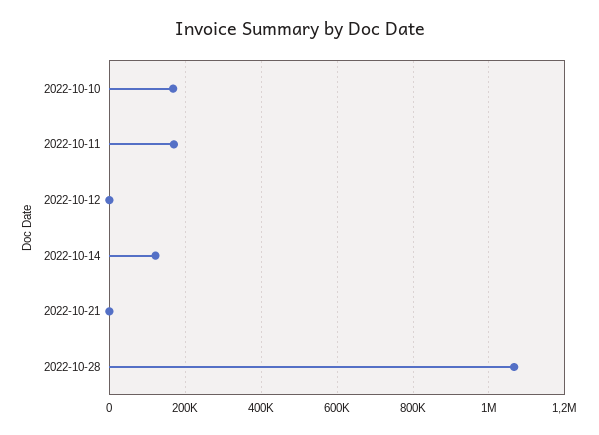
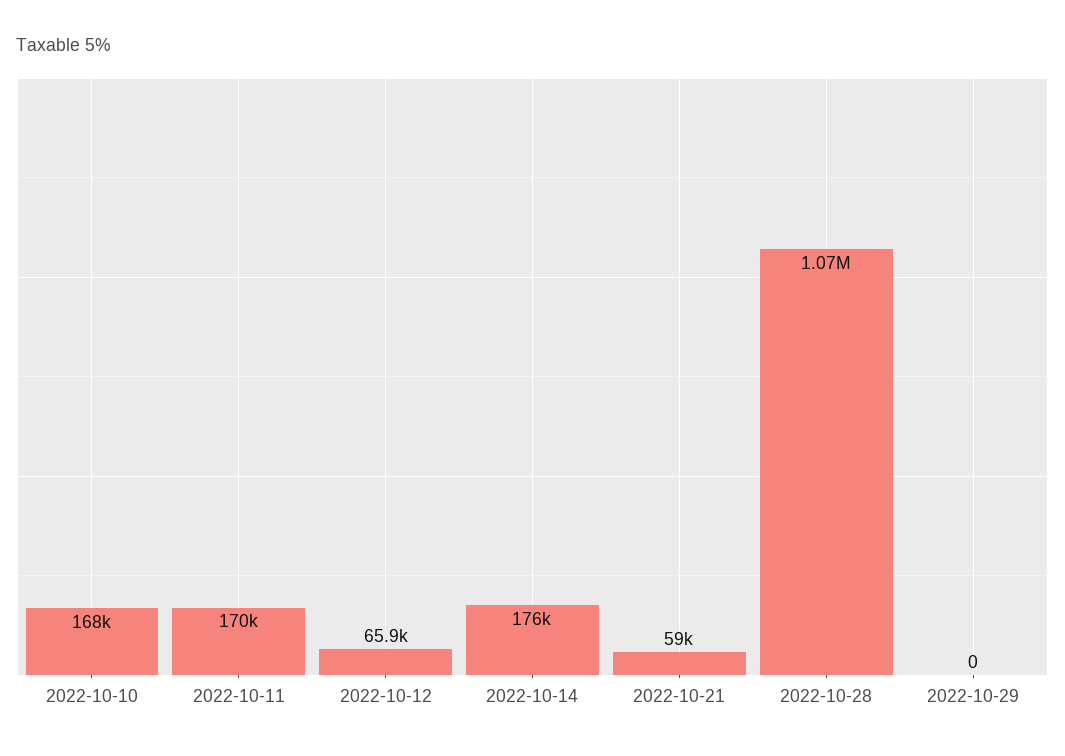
2022-10-12: 0 -> 65900
2022-10-14: 120000 -> 176000
2022-10-21: 0 -> 59000
2022-10-29: none -> 0

